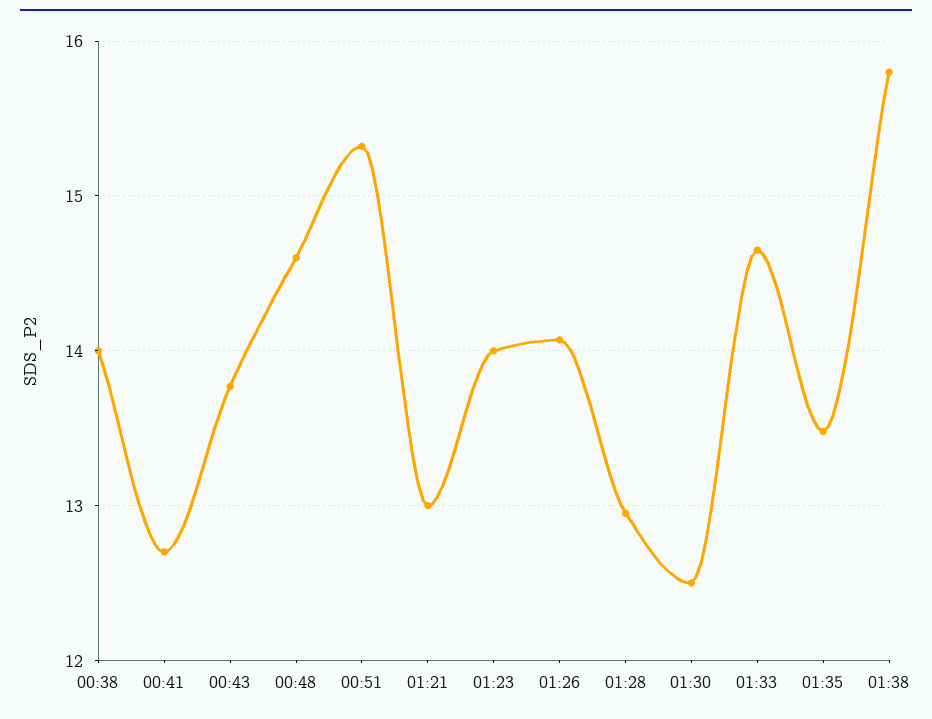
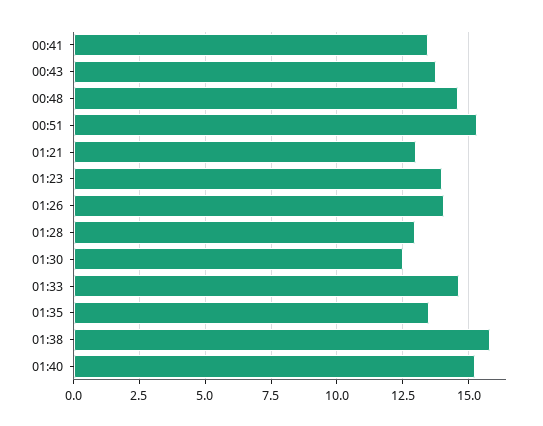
00:38: 14 -> none
00:41: 12.7 -> 13.5
01:40: none -> 15.25

